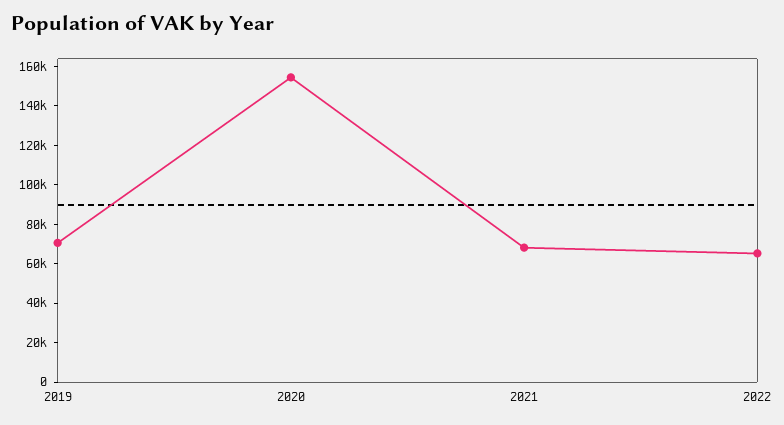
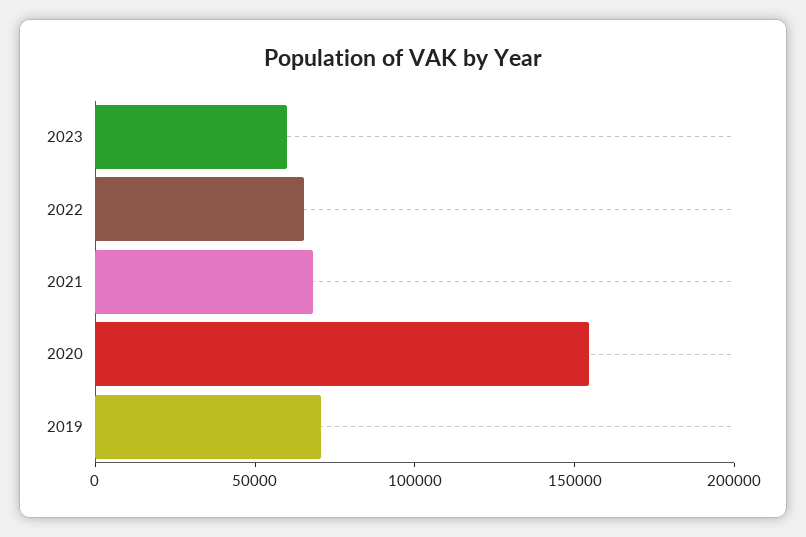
2023: none -> 60000

